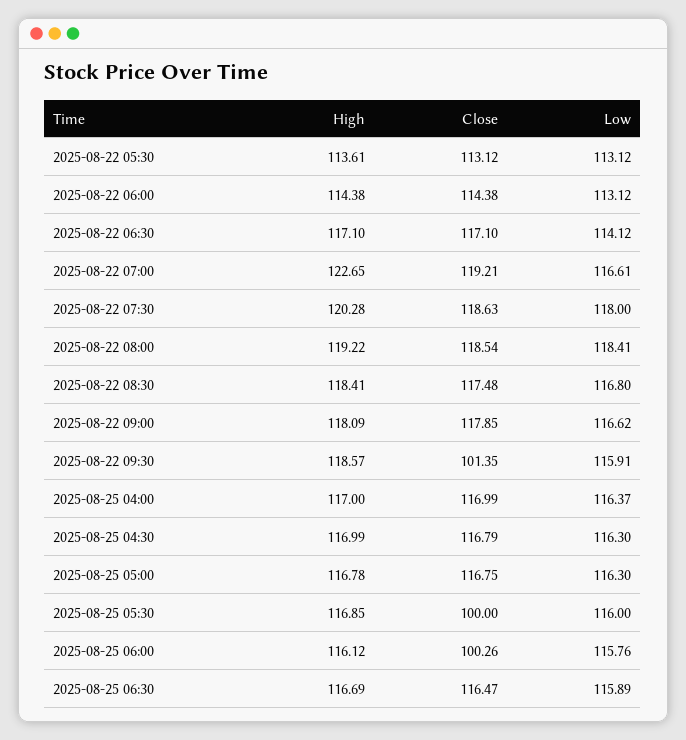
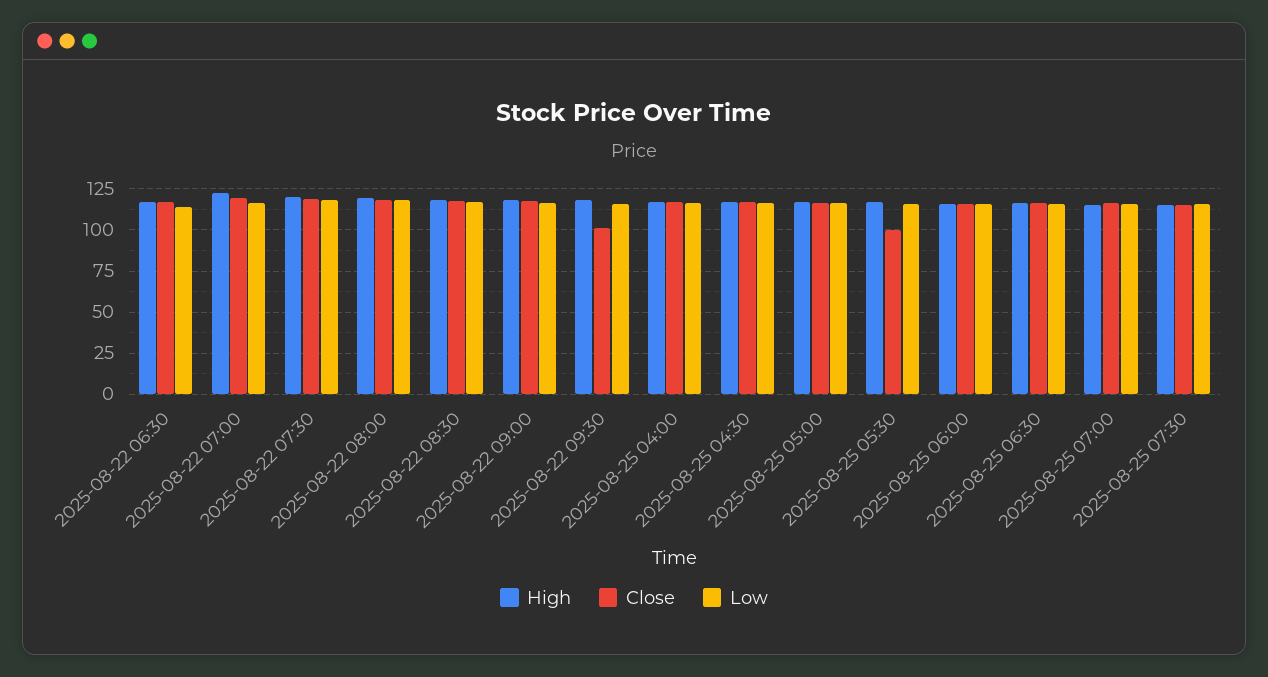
High, 2025-08-22 05:30: 113.61 -> none
Close, 2025-08-22 05:30: 113.12 -> none
Low, 2025-08-22 05:30: 113.12 -> none
High, 2025-08-22 06:00: 114.38 -> none
Close, 2025-08-22 06:00: 114.38 -> none
Low, 2025-08-22 06:00: 113.12 -> none
Close, 2025-08-25 06:00: 100.26 -> 115
High, 2025-08-25 07:00: none -> 115
Close, 2025-08-25 07:00: none -> 115
Low, 2025-08-25 07:00: none -> 115
High, 2025-08-25 07:30: none -> 115
Close, 2025-08-25 07:30: none -> 115
Low, 2025-08-25 07:30: none -> 115

